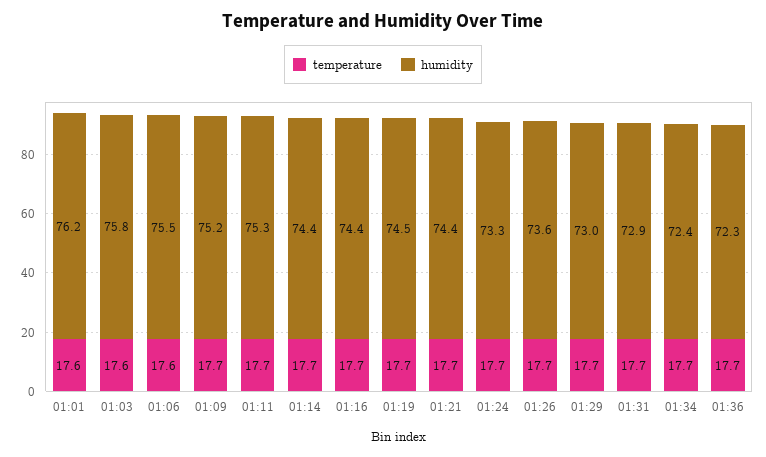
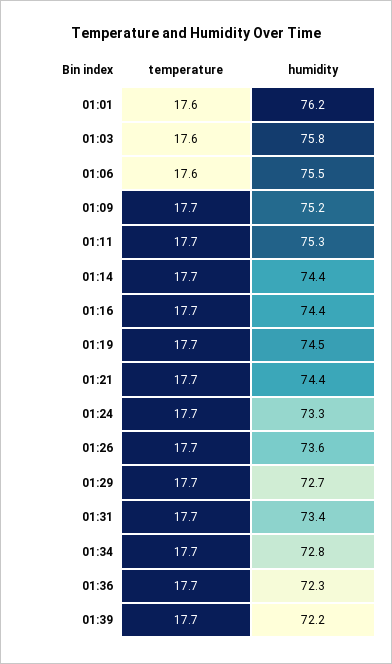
humidity, 01:29: 73 -> 72.7
humidity, 01:31: 72.9 -> 73.4
humidity, 01:34: 72.4 -> 72.8
temperature, 01:39: none -> 17.7
humidity, 01:39: none -> 72.2

